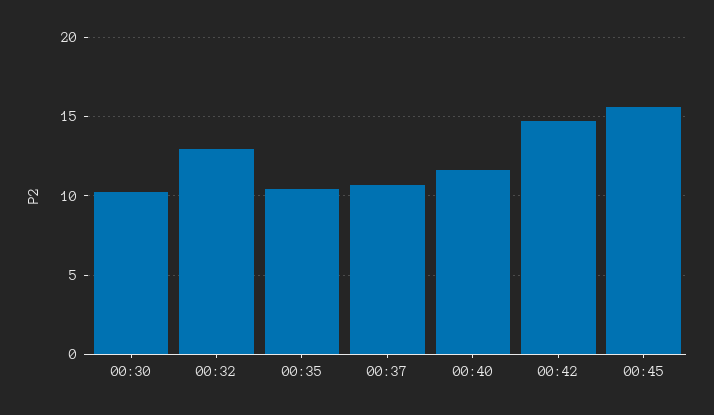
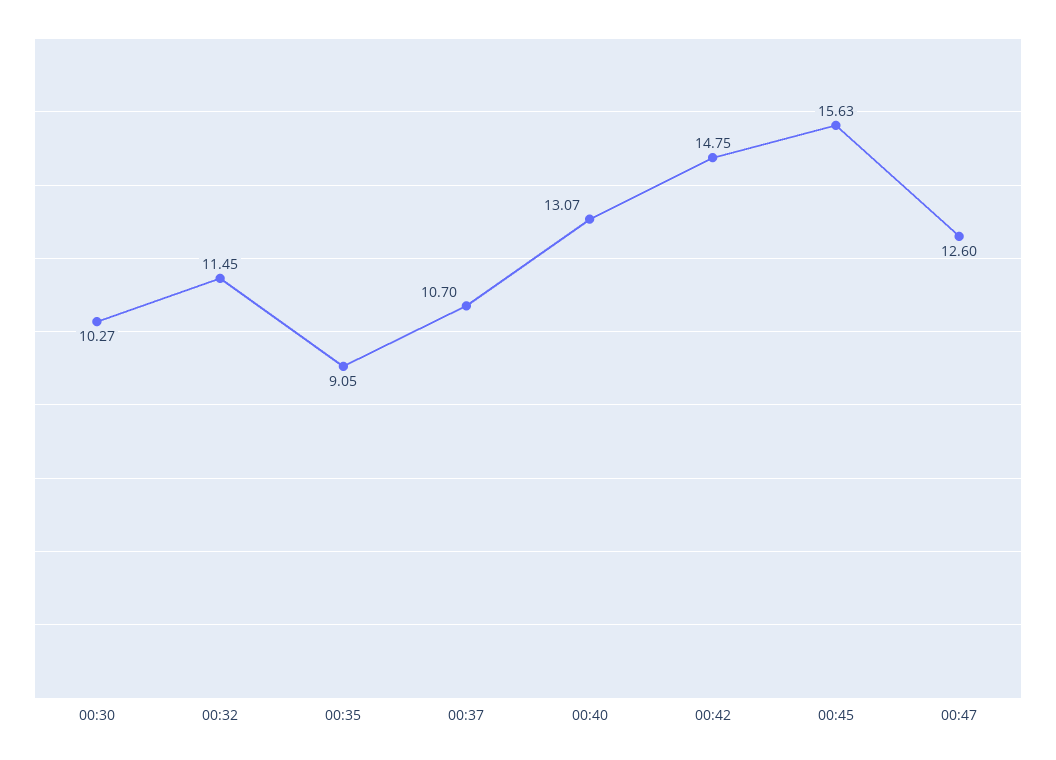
00:32: 13 -> 11.45
00:35: 10.5 -> 9.05
00:40: 11.5 -> 13.07
00:47: none -> 12.6

